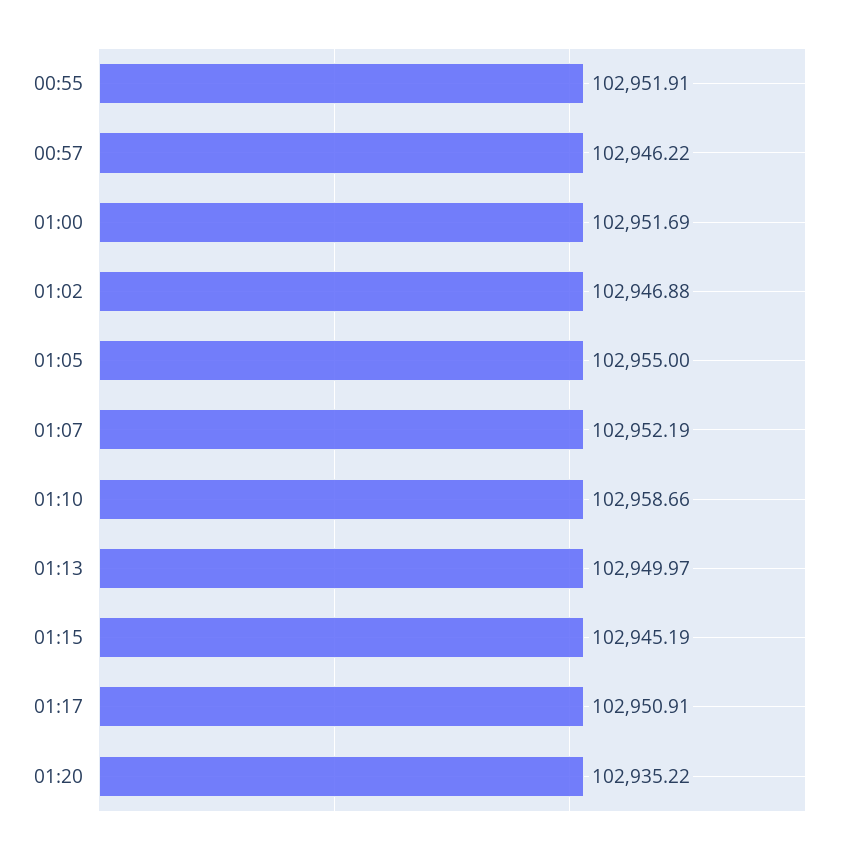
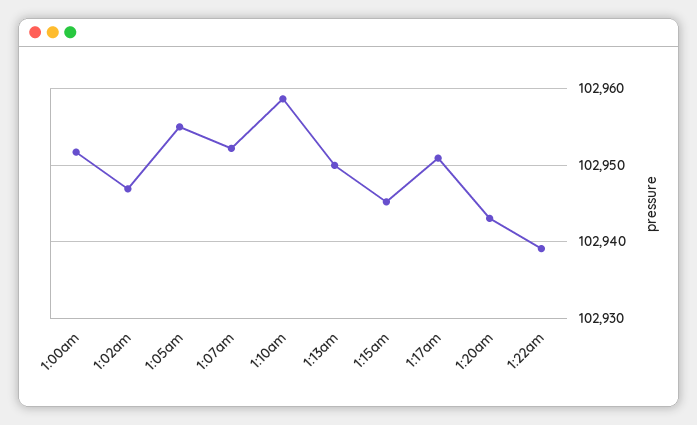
00:55: 102951.91 -> none
00:57: 102946.22 -> none
01:20: 102935.22 -> 102943
1:22am: none -> 102939

